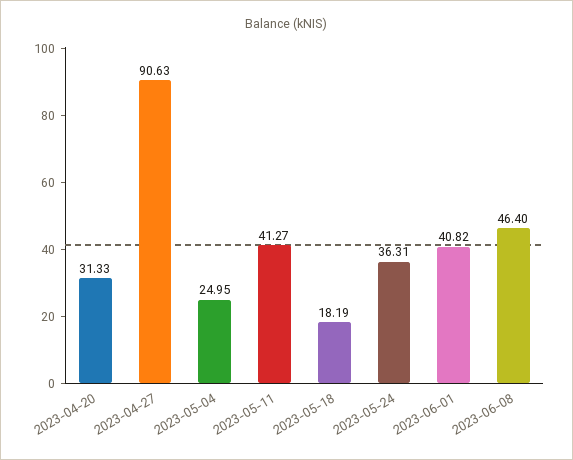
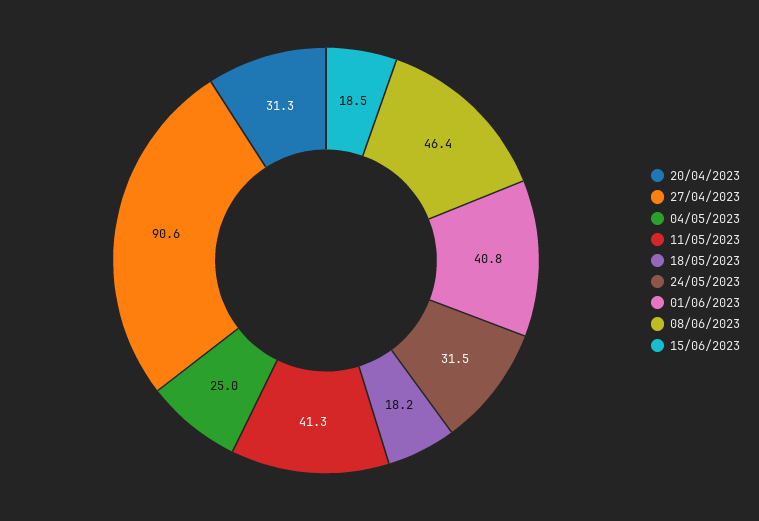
2023-05-24: 36.31 -> 31.5
15/06/2023: none -> 18.5

